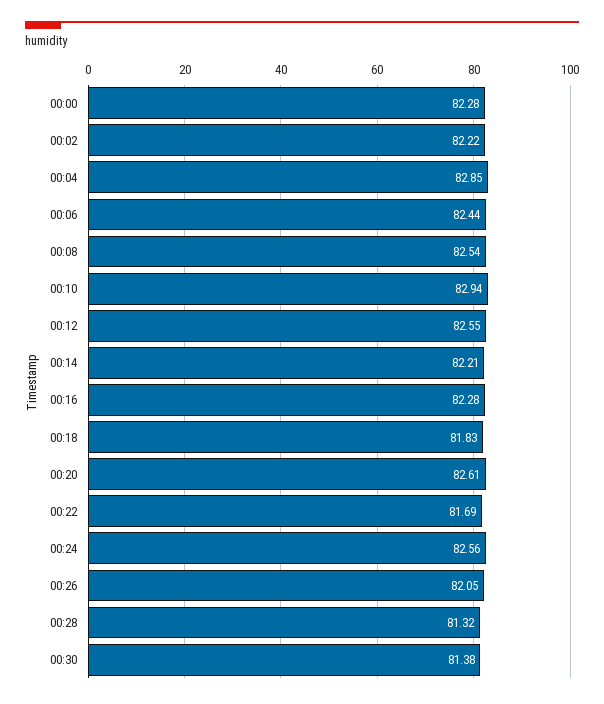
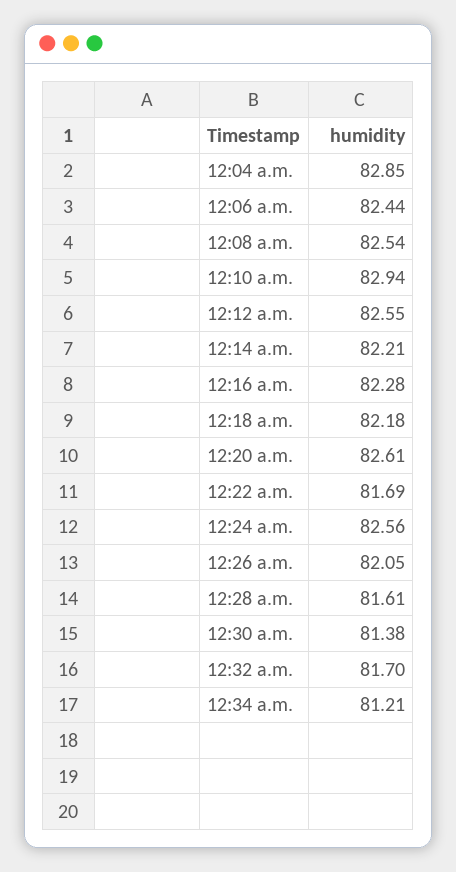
00:00: 82.28 -> none
00:02: 82.22 -> none
00:18: 81.83 -> 82.18
00:28: 81.32 -> 81.61
12:32 a.m.: none -> 81.7
12:34 a.m.: none -> 81.21

